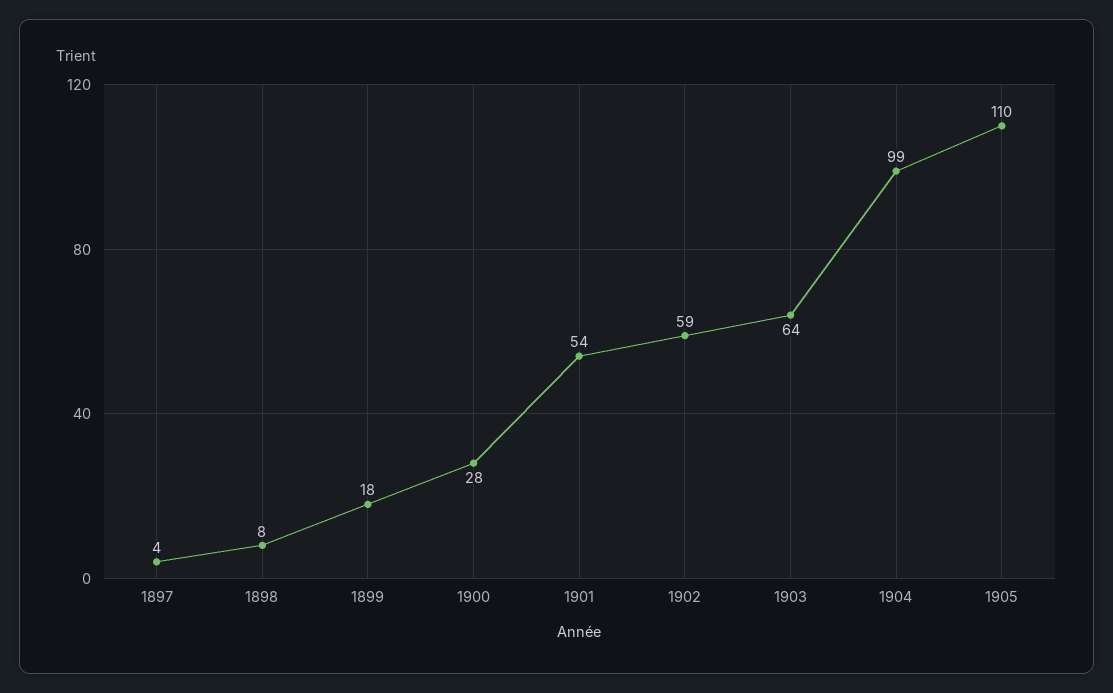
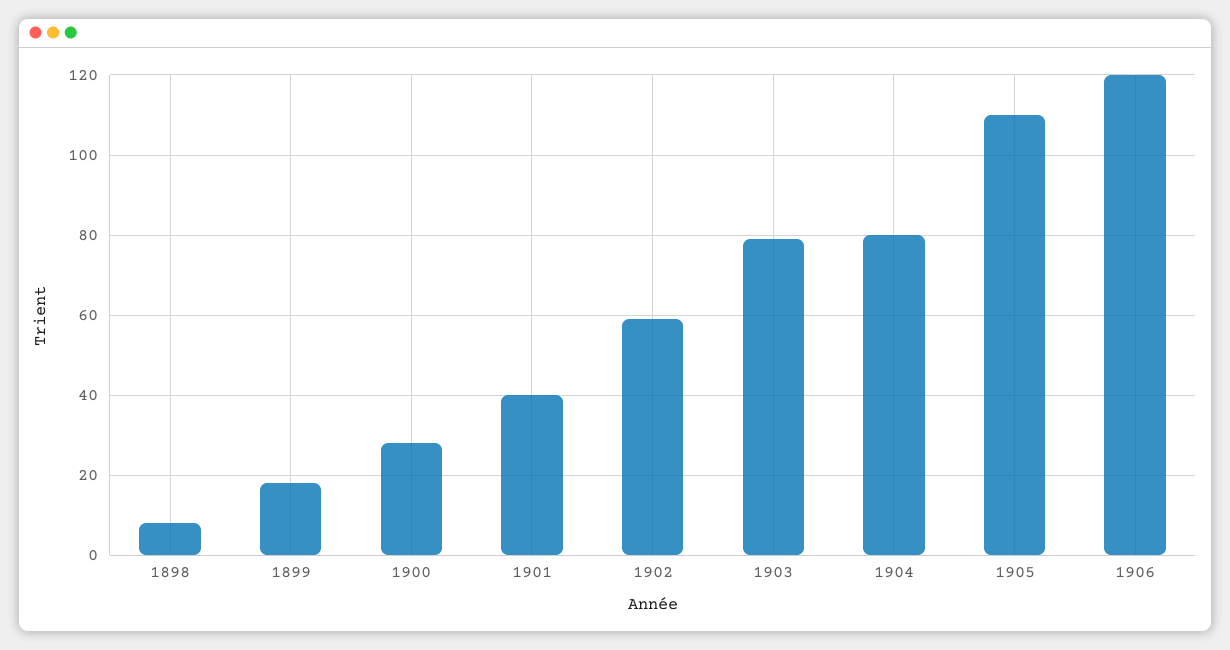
1897: 4 -> none
1901: 54 -> 40
1903: 64 -> 80
1904: 99 -> 80
1906: none -> 120

